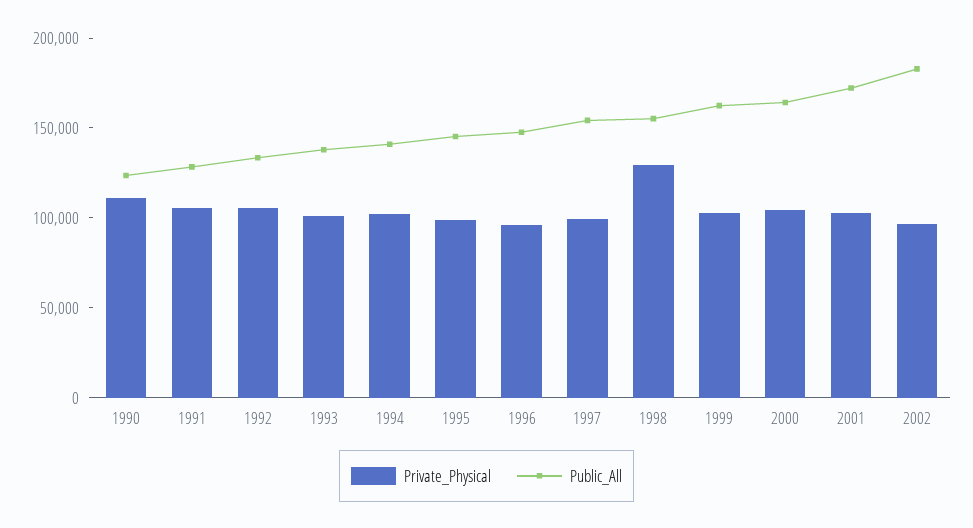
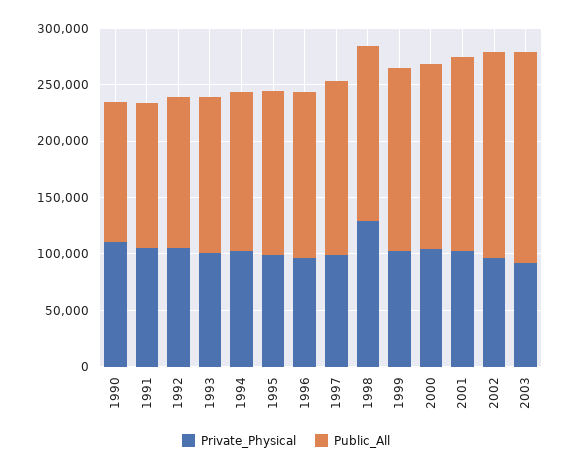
Private_Physical, 2003: none -> 90000
Public_All, 2003: none -> 190000

